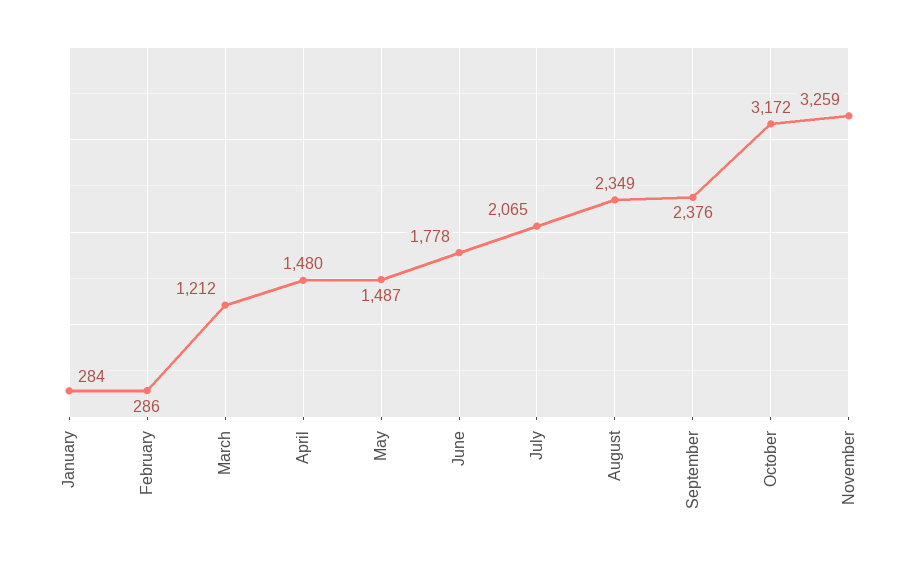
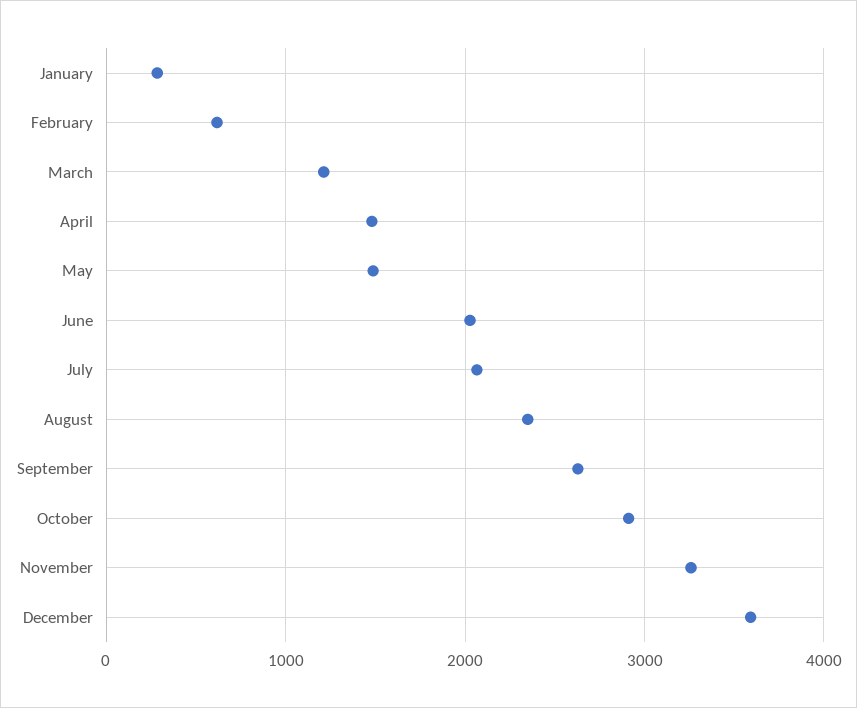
February: 286 -> 600
June: 1778 -> 2000
September: 2376 -> 2600
October: 3172 -> 2900
December: none -> 3600

